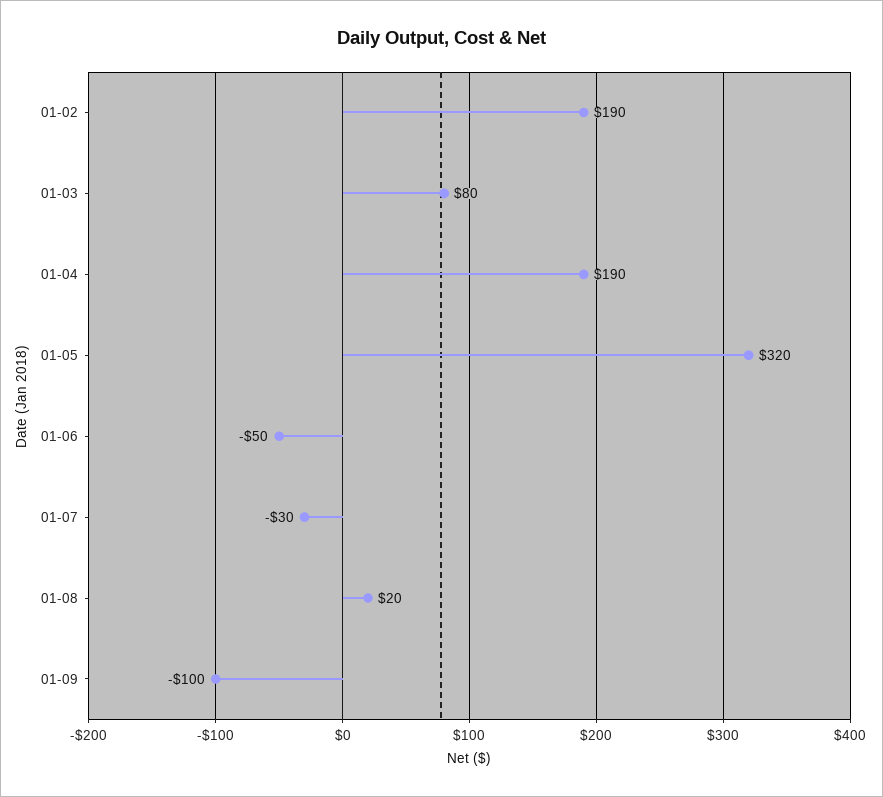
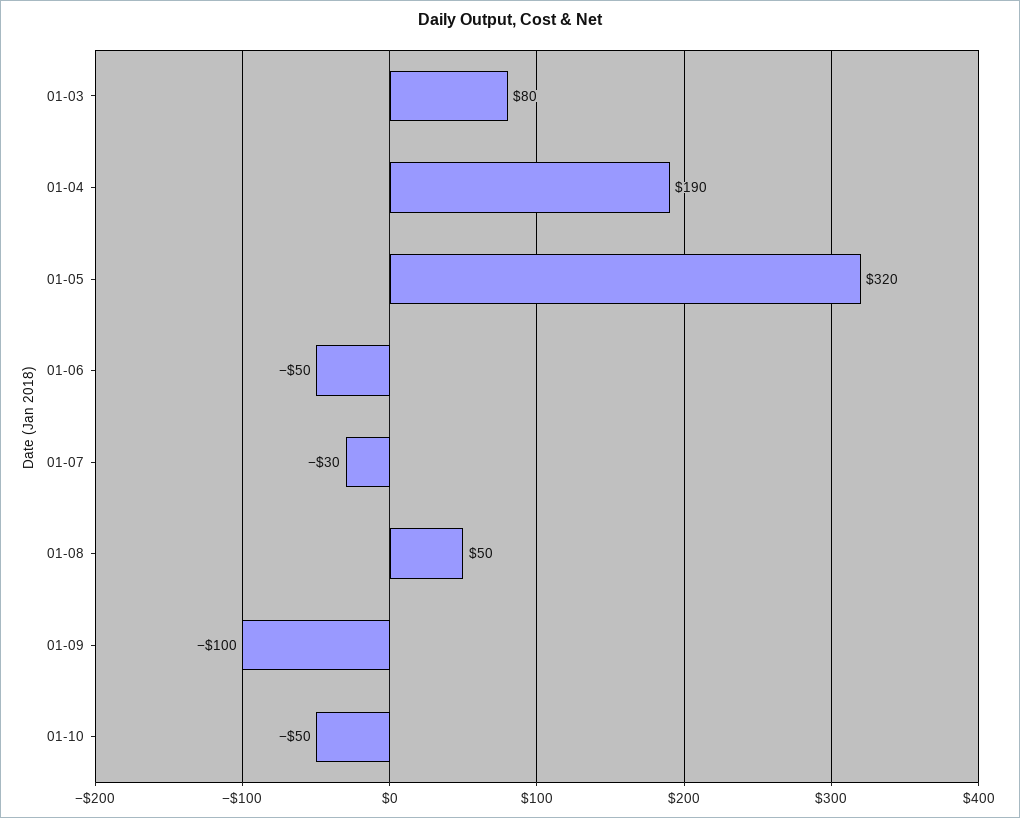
01-02: 190 -> none
01-08: 20 -> 50
01-10: none -> -50

